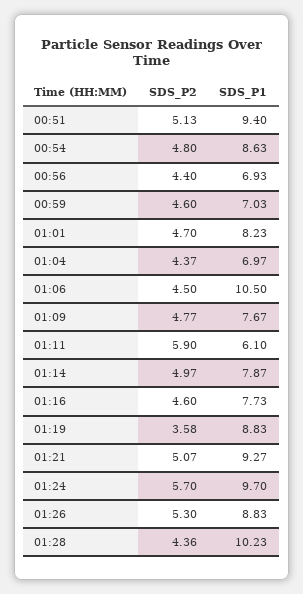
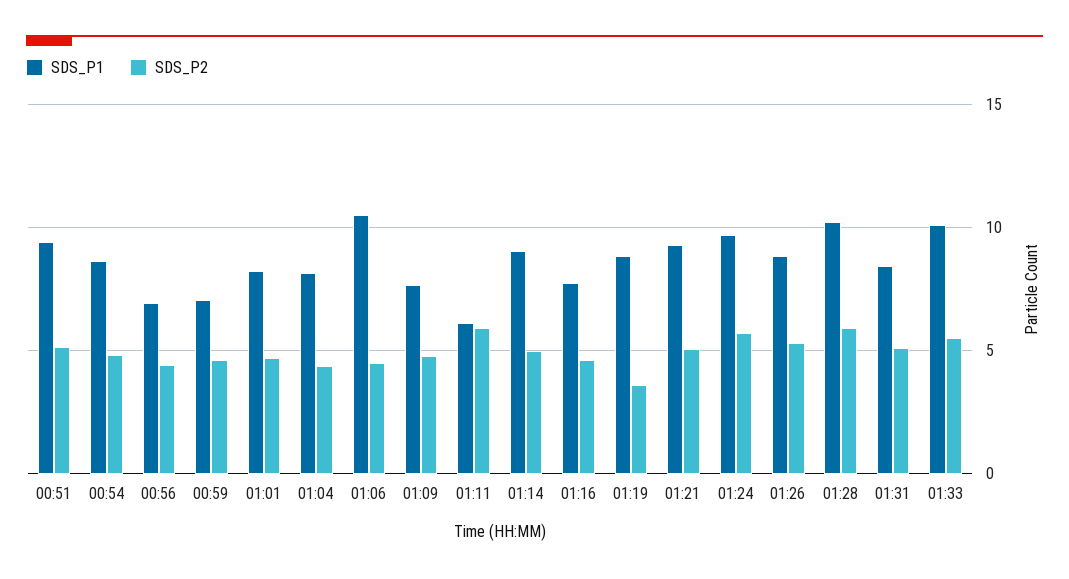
SDS_P1, 01:04: 6.97 -> 8
SDS_P1, 01:14: 7.87 -> 9
SDS_P2, 01:28: 4.36 -> 6
SDS_P1, 01:31: none -> 8.5
SDS_P2, 01:31: none -> 5
SDS_P1, 01:33: none -> 10
SDS_P2, 01:33: none -> 5.5

